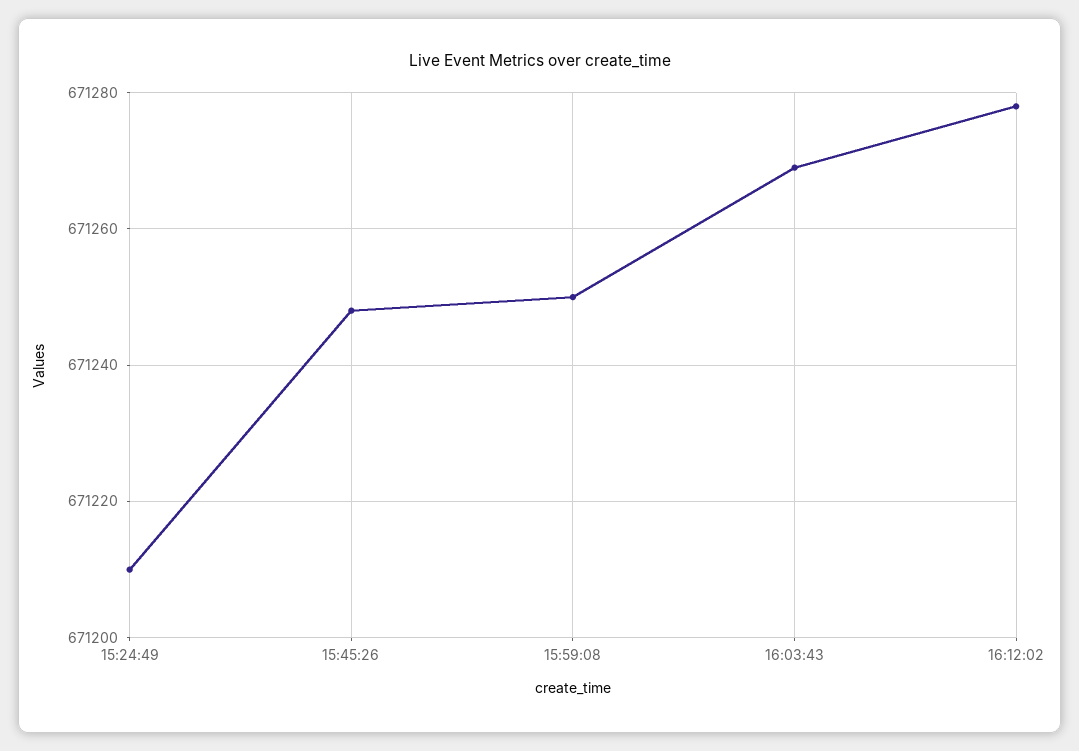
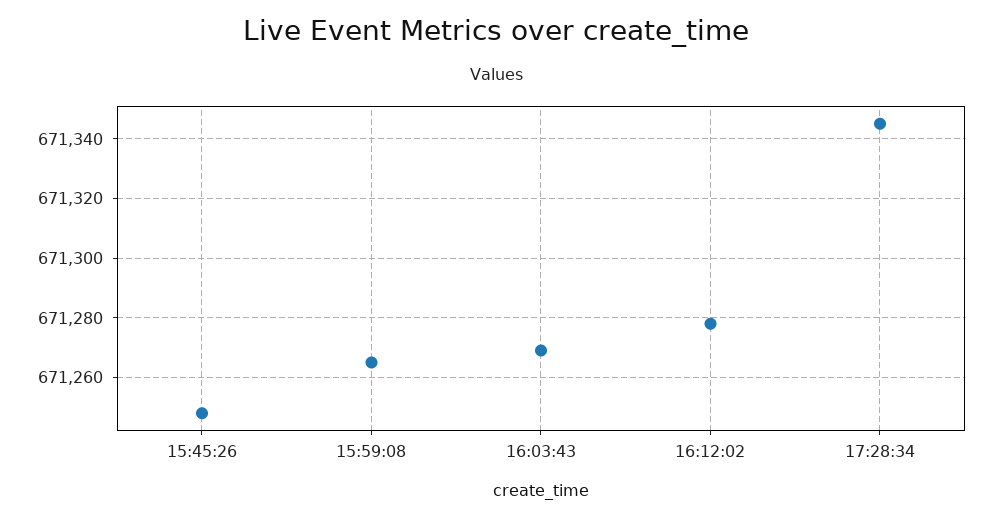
15:24:49: 671210 -> none
15:59:08: 671250 -> 671265
17:28:34: none -> 671345

